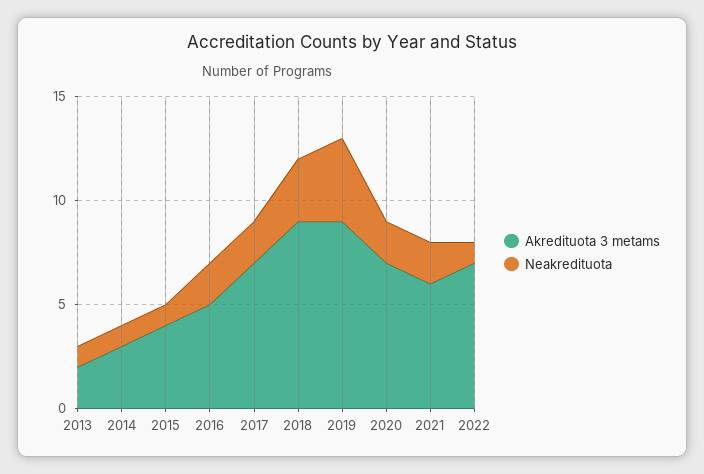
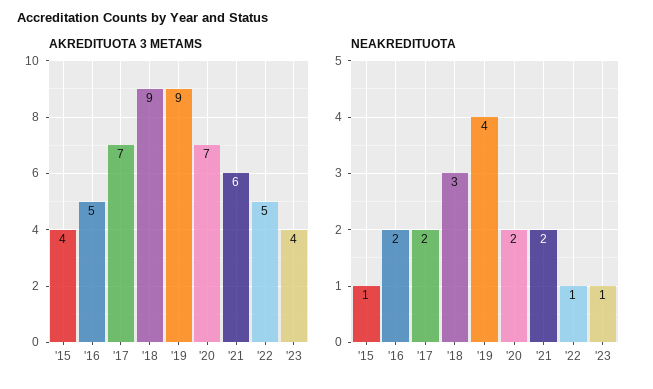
Akredituota 3 metams, 2013: 2 -> none
Neakredituota, 2013: 1 -> none
Akredituota 3 metams, 2014: 3 -> none
Neakredituota, 2014: 1 -> none
Akredituota 3 metams, 2022: 7 -> 5
Akredituota 3 metams, '23: none -> 4
Neakredituota, '23: none -> 1

